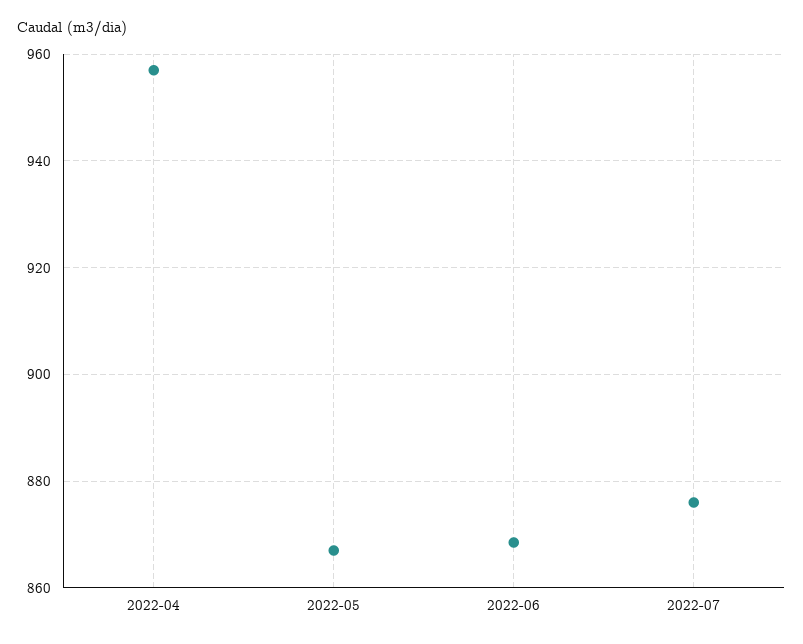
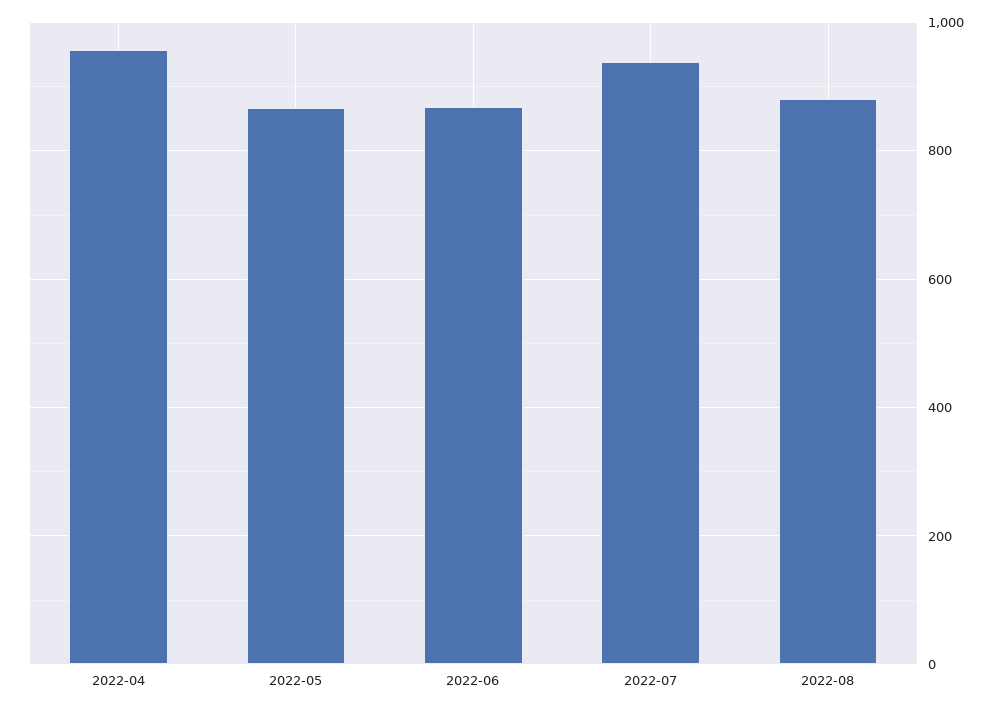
2022-07: 876 -> 940
2022-08: none -> 880

